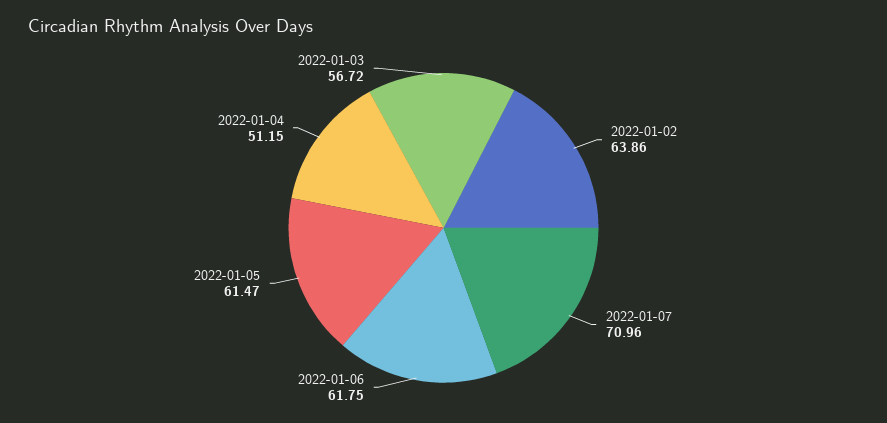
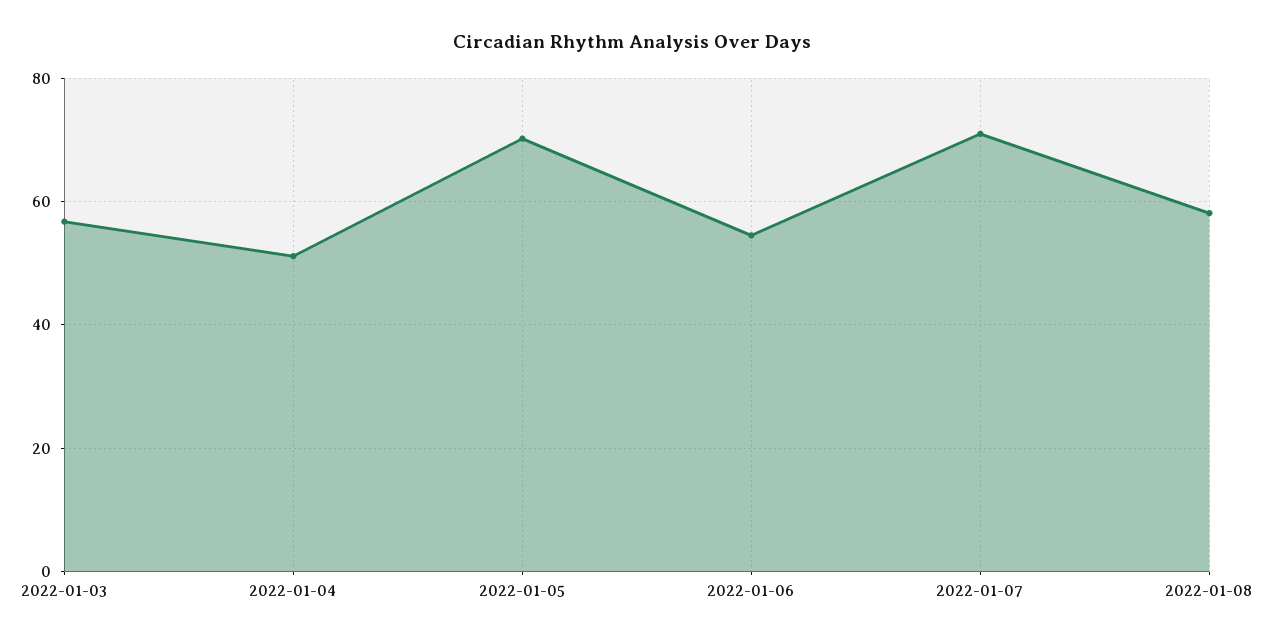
2022-01-02: 63.86 -> none
2022-01-06: 61.75 -> 54
2022-01-05: 61.47 -> 70
2022-01-08: none -> 58

